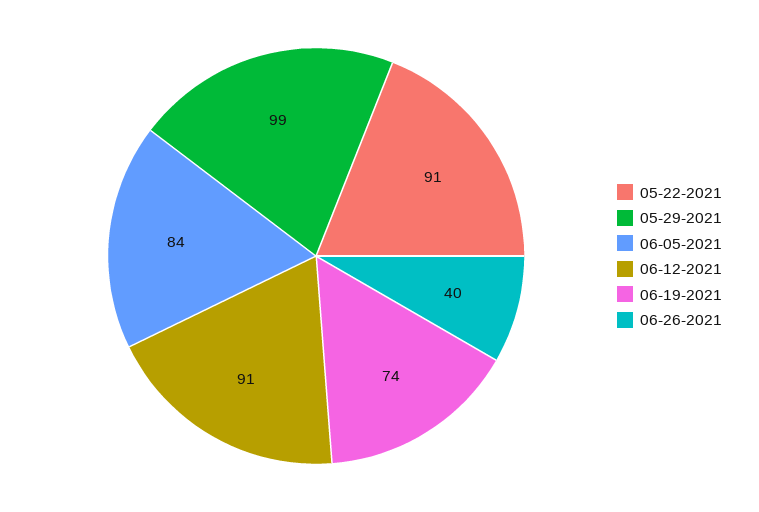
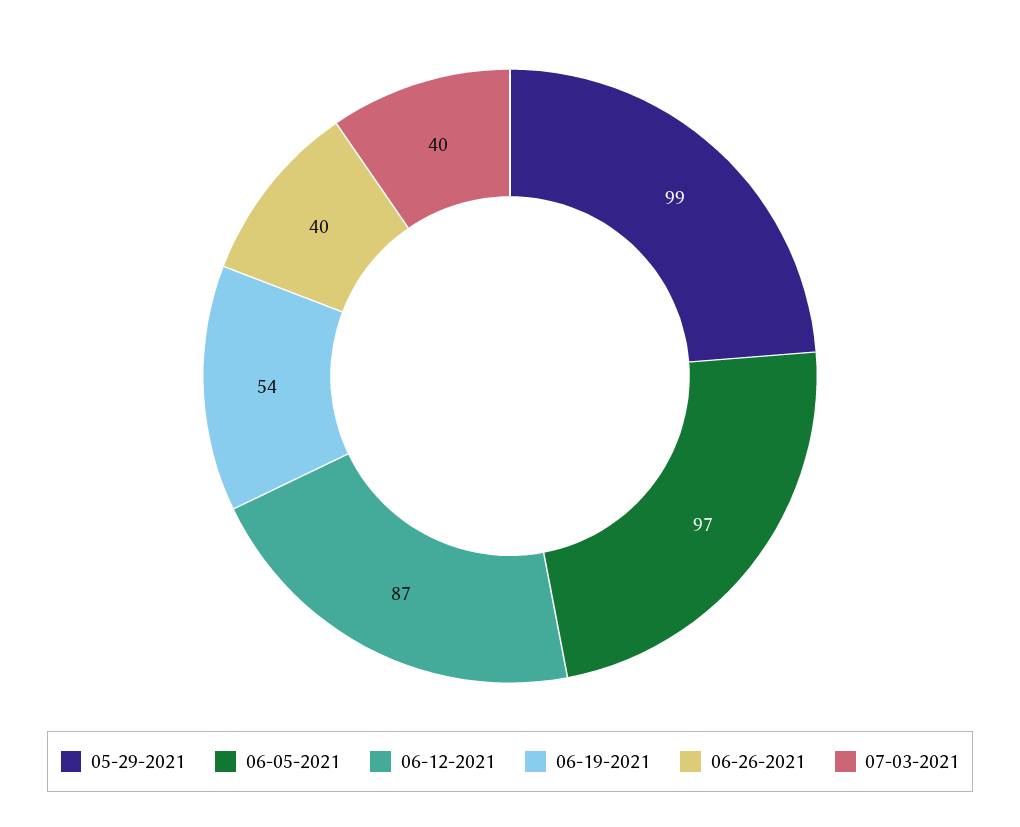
05-22-2021: 91 -> none
06-05-2021: 84 -> 97
06-12-2021: 91 -> 87
06-19-2021: 74 -> 54
07-03-2021: none -> 40

